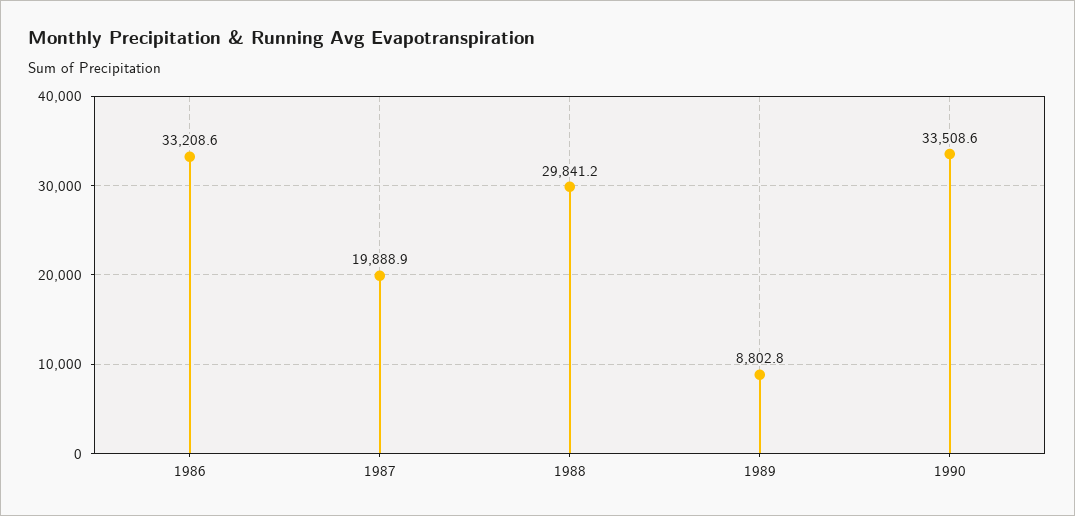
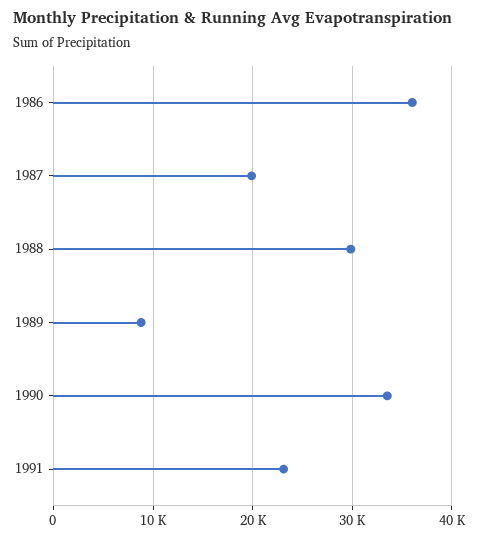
1986: 33208.6 -> 36000
1991: none -> 23000

